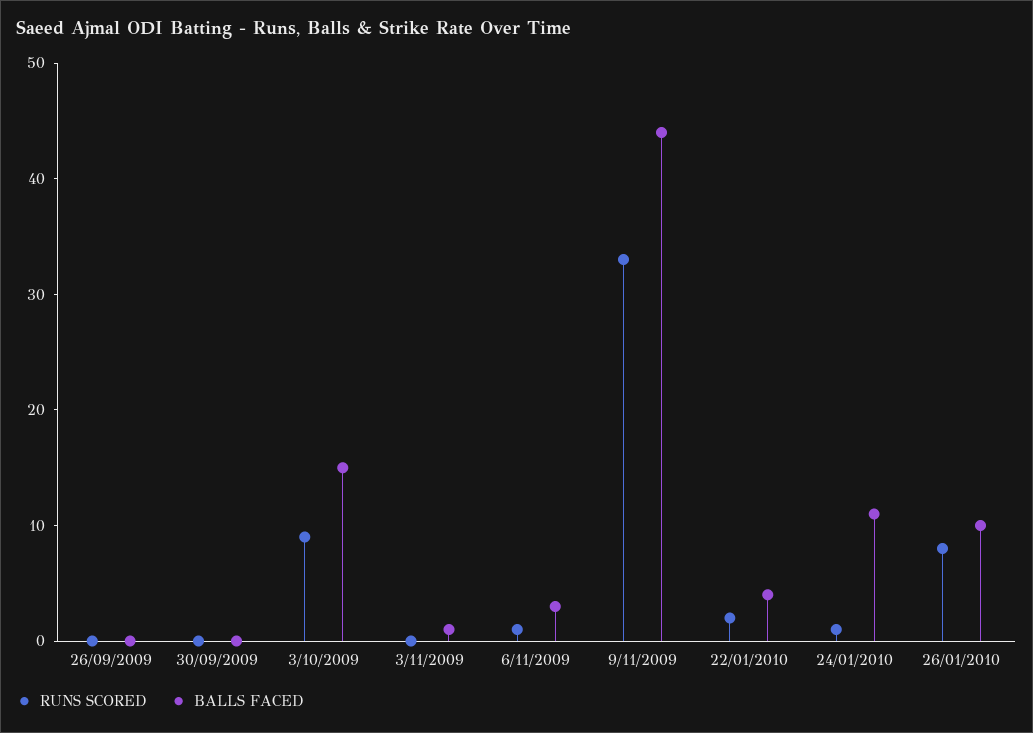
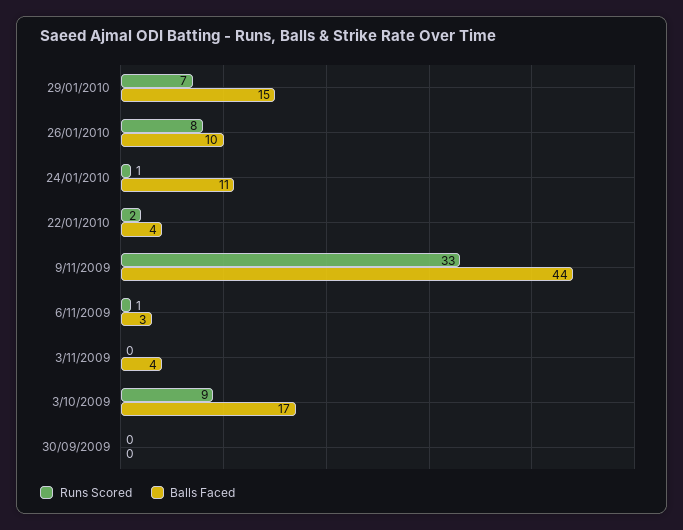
RUNS SCORED, 26/09/2009: 0 -> none
BALLS FACED, 26/09/2009: 0 -> none
BALLS FACED, 3/10/2009: 15 -> 17
BALLS FACED, 3/11/2009: 1 -> 4
RUNS SCORED, 29/01/2010: none -> 7
BALLS FACED, 29/01/2010: none -> 15

